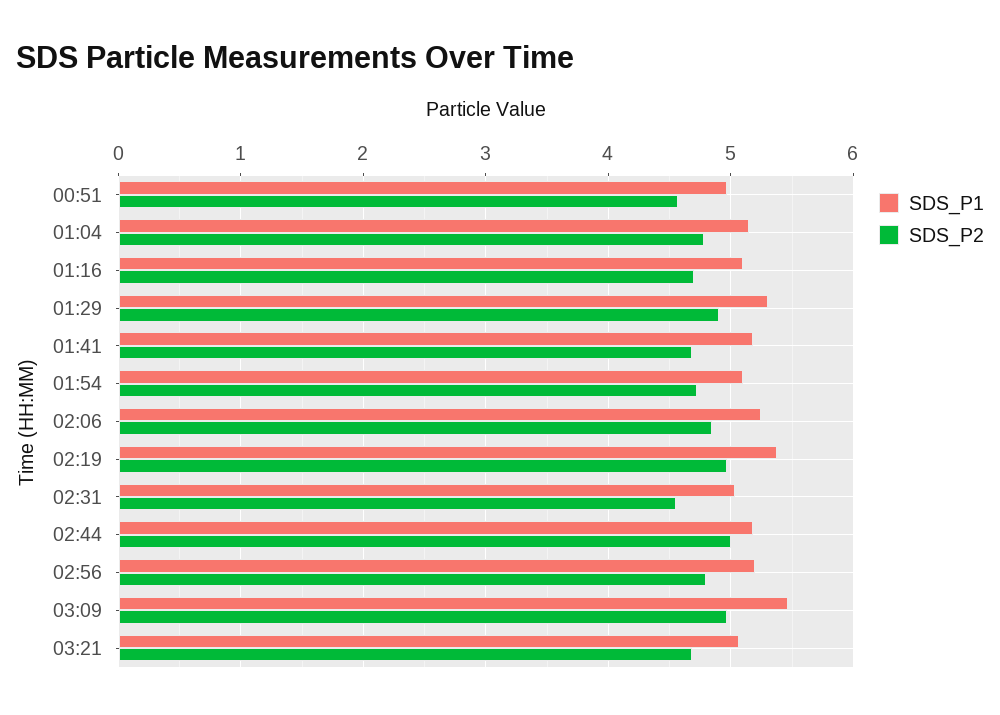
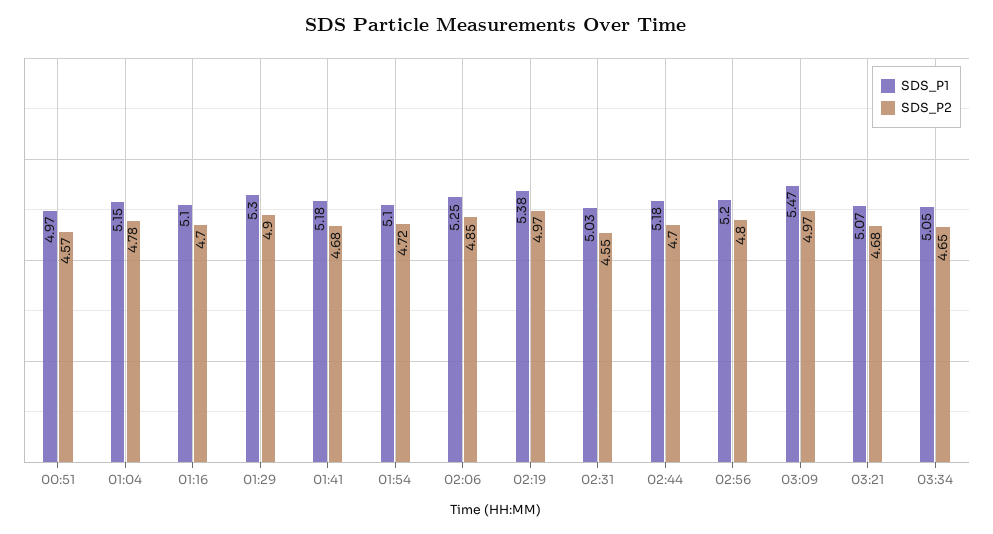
SDS_P2, 02:44: 5 -> 4.7
SDS_P1, 03:34: none -> 5.05
SDS_P2, 03:34: none -> 4.65

